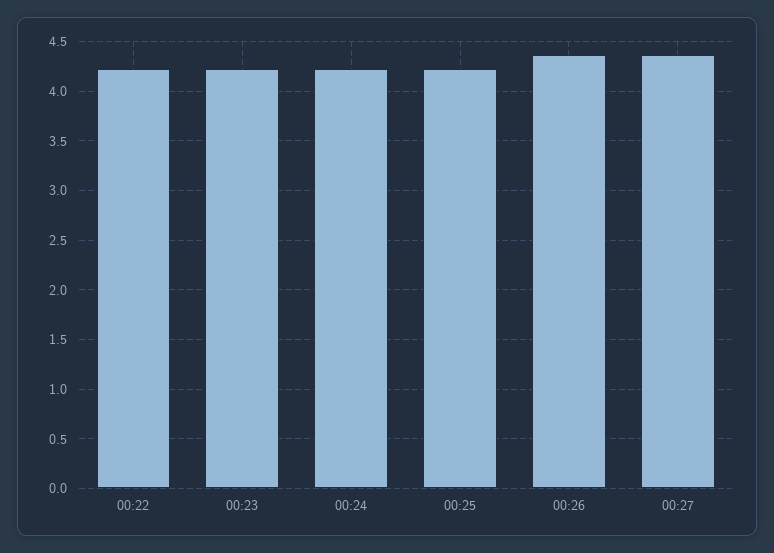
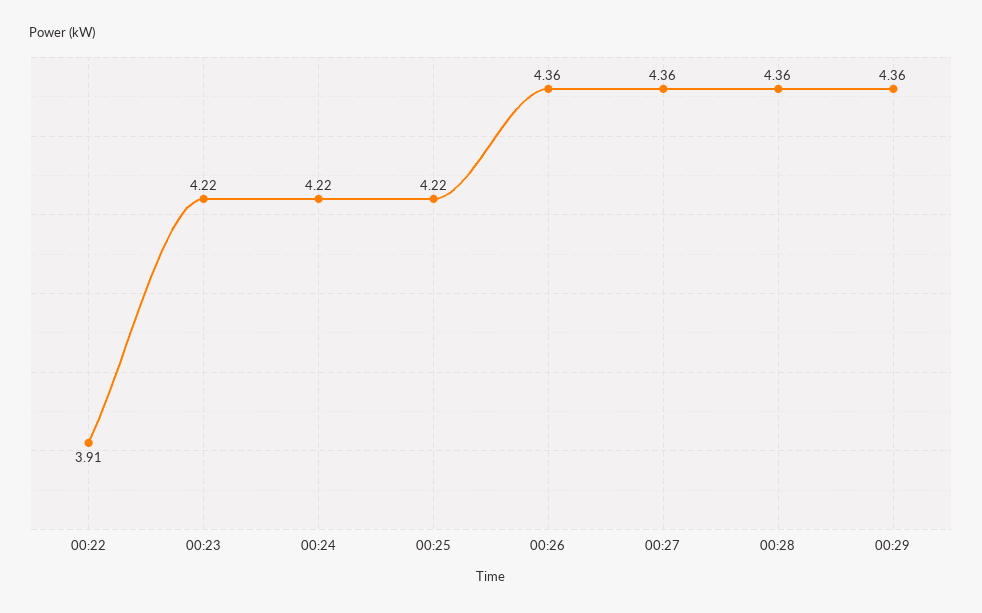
00:22: 4.2 -> 3.91
00:28: none -> 4.36
00:29: none -> 4.36

